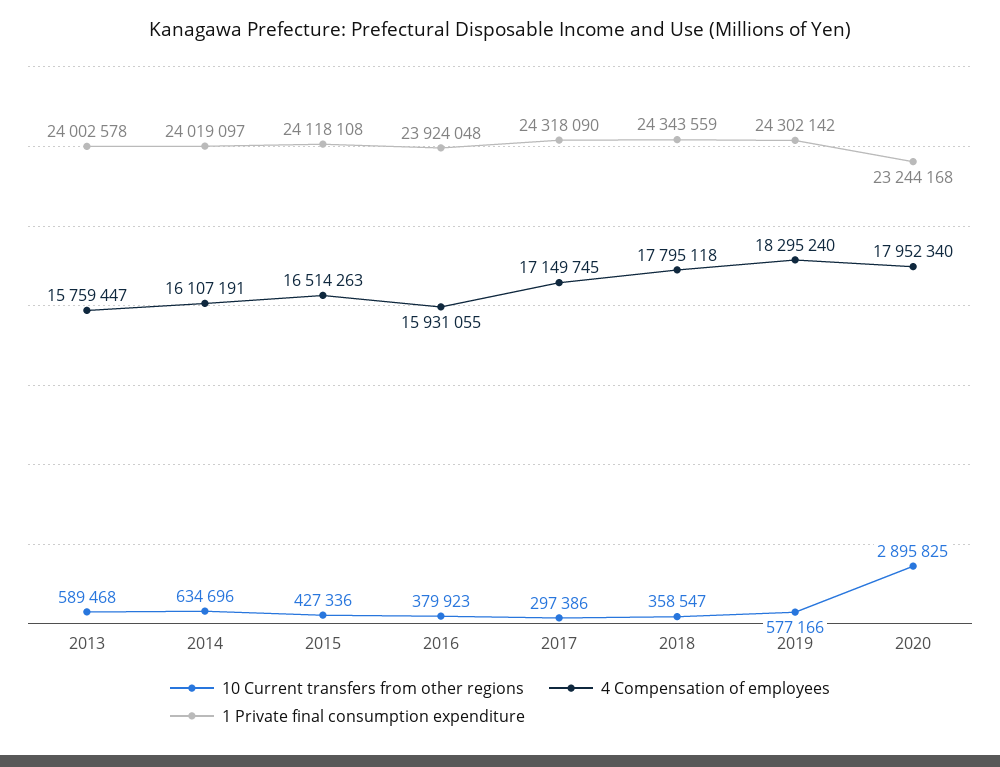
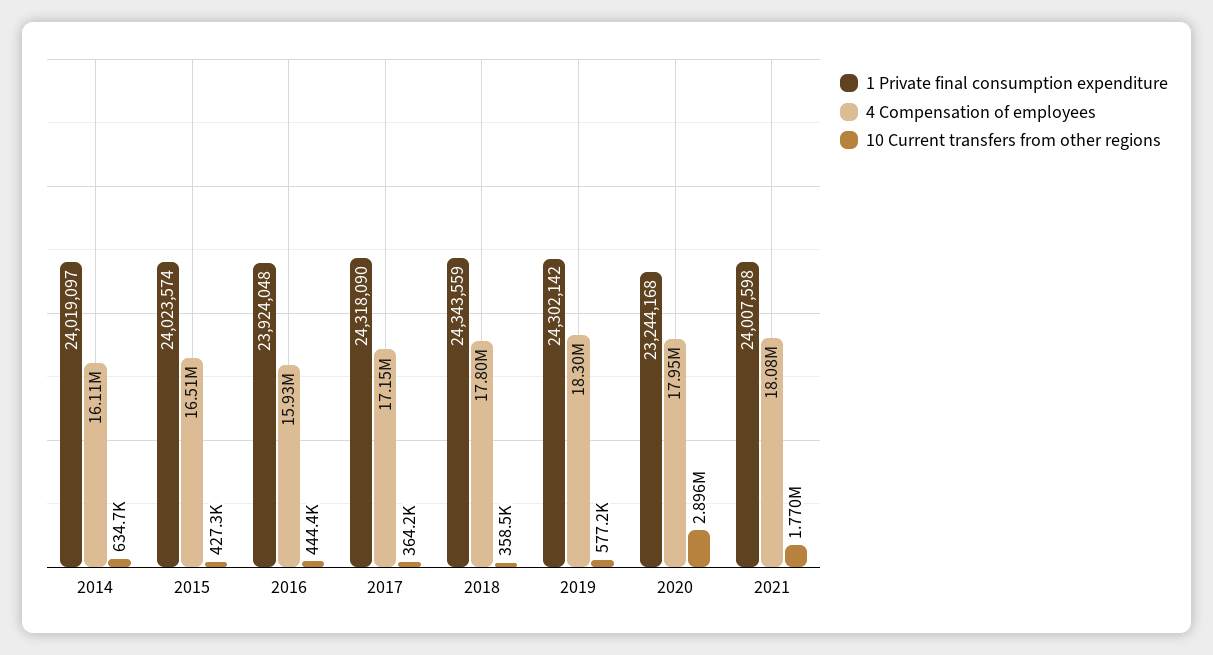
10 Current transfers from other regions, 2013: 589468 -> none
4 Compensation of employees, 2013: 15759447 -> none
1 Private final consumption expenditure, 2013: 24002578 -> none
1 Private final consumption expenditure, 2015: 24118108 -> 24023574
10 Current transfers from other regions, 2016: 379923 -> 444400
10 Current transfers from other regions, 2017: 297386 -> 364200
1 Private final consumption expenditure, 2021: none -> 24007598
4 Compensation of employees, 2021: none -> 18080000
10 Current transfers from other regions, 2021: none -> 1770000

